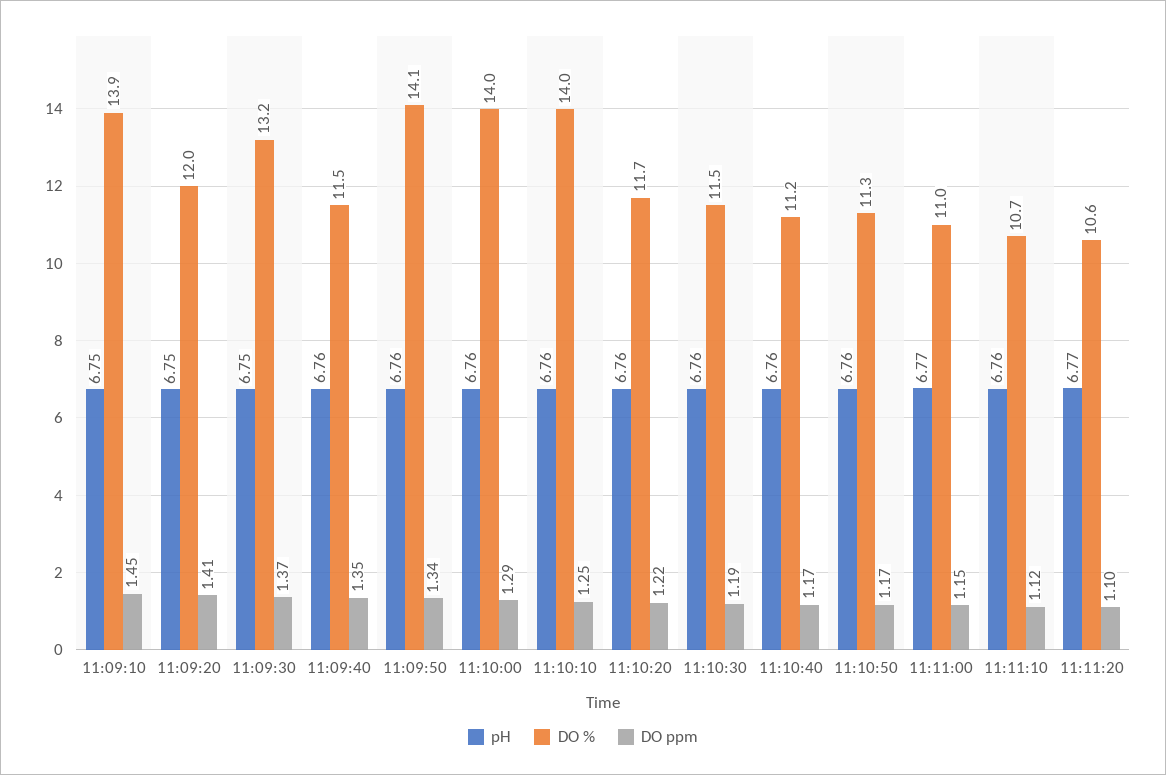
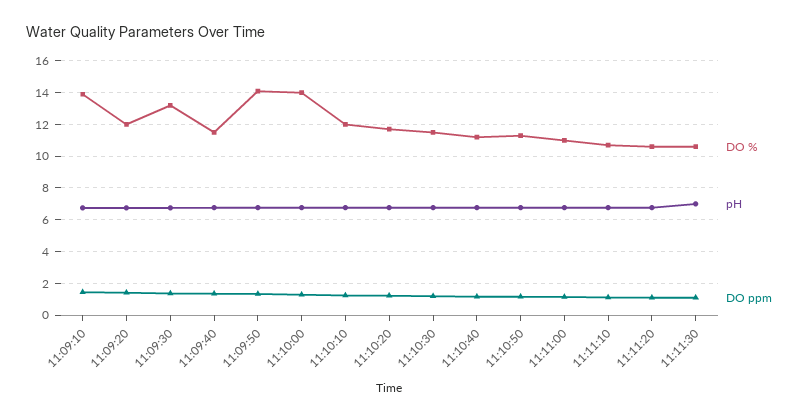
DO %, 11:10:10: 14 -> 12
DO %, 11:11:30: none -> 10.5
pH, 11:11:30: none -> 7
DO ppm, 11:11:30: none -> 1

